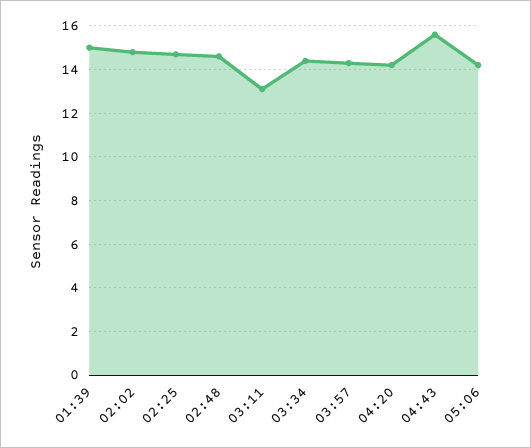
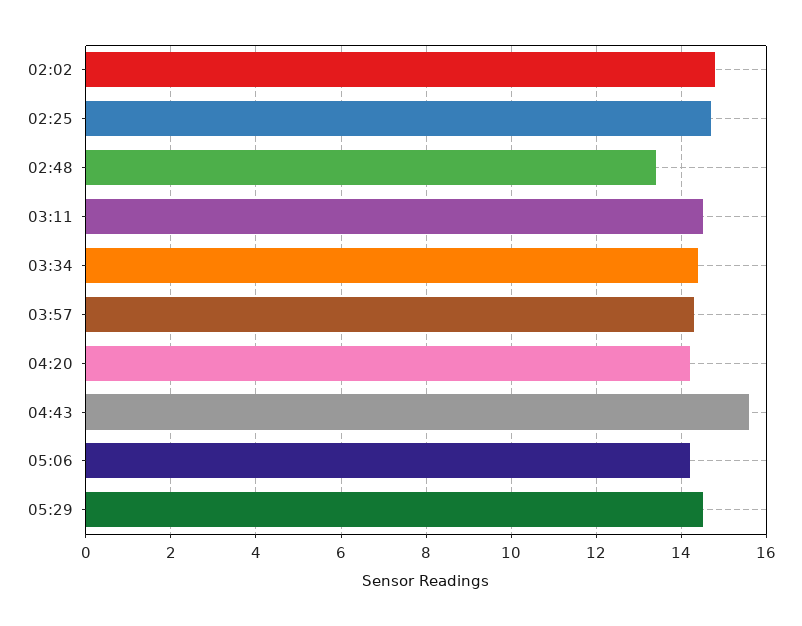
01:39: 15 -> none
02:48: 14.5 -> 13.5
03:11: 13 -> 14.5
05:29: none -> 14.5

